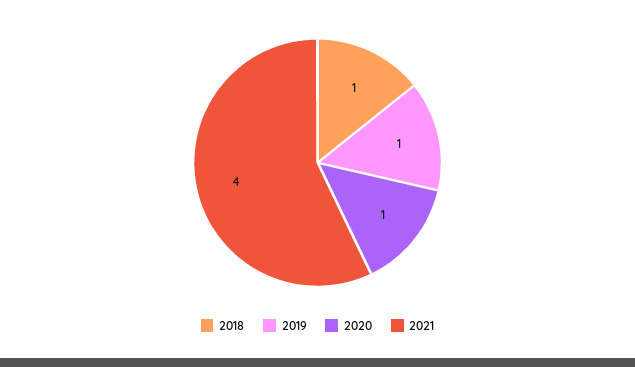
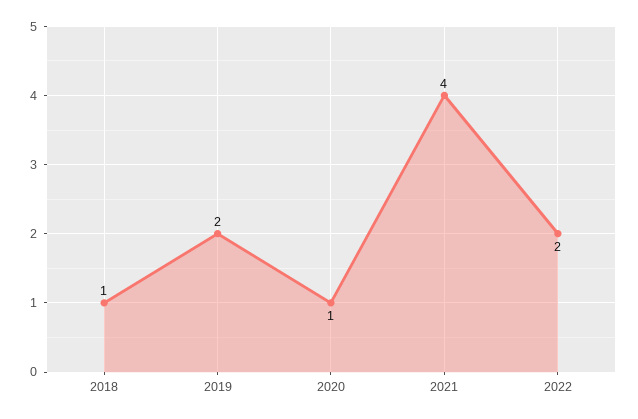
2019: 1 -> 2
2022: none -> 2

